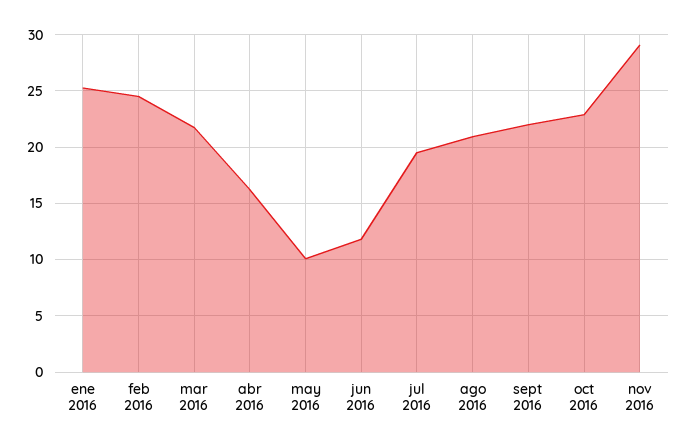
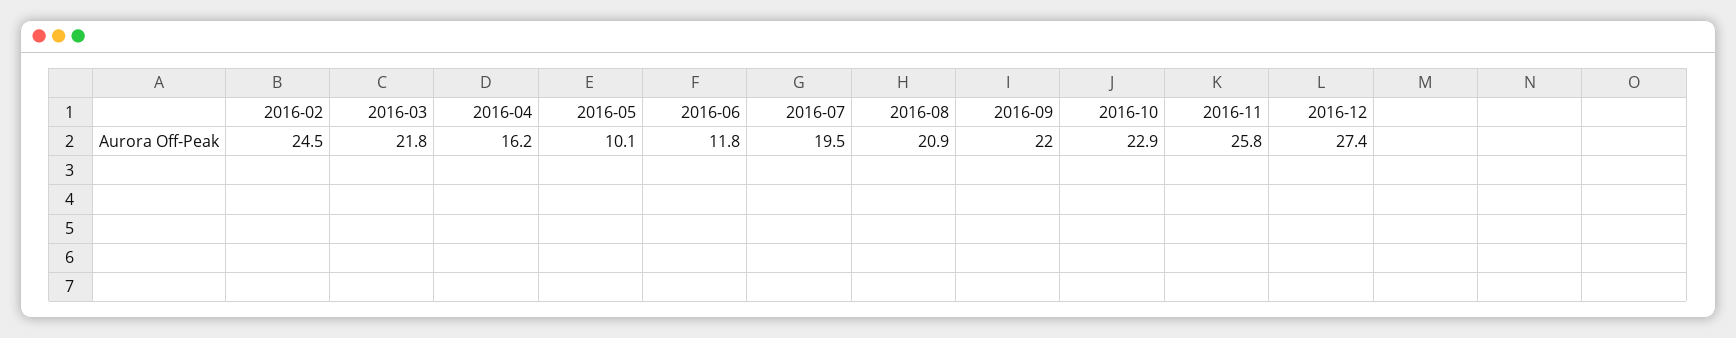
ene 2016: 25 -> none
nov 2016: 29 -> 25.8
2016-12: none -> 27.4

